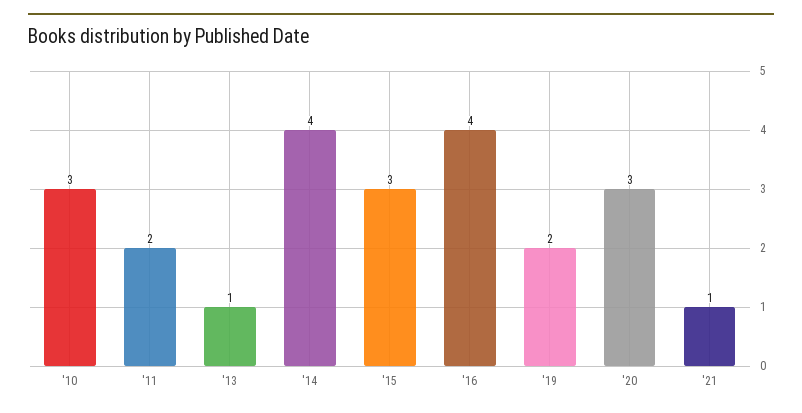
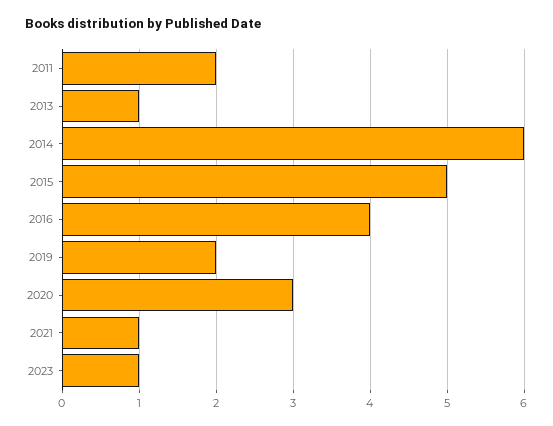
'10: 3 -> none
'14: 4 -> 6
'15: 3 -> 5
2023: none -> 1

